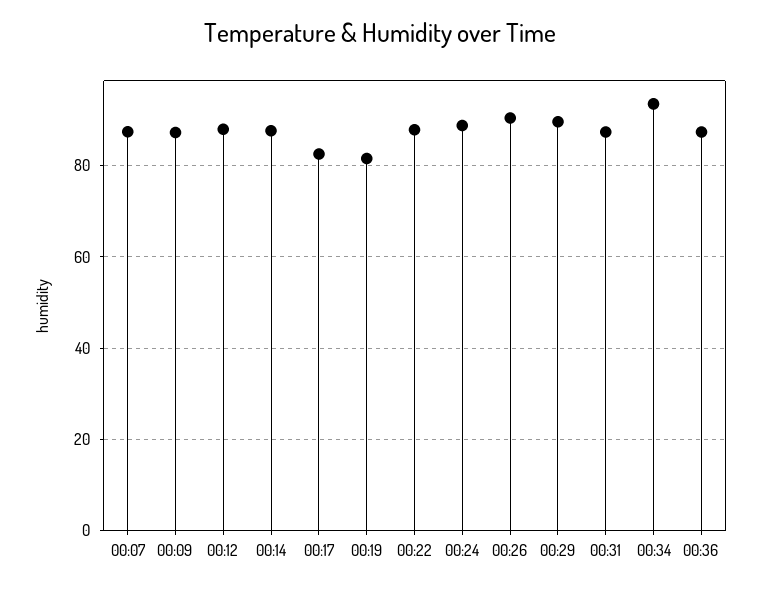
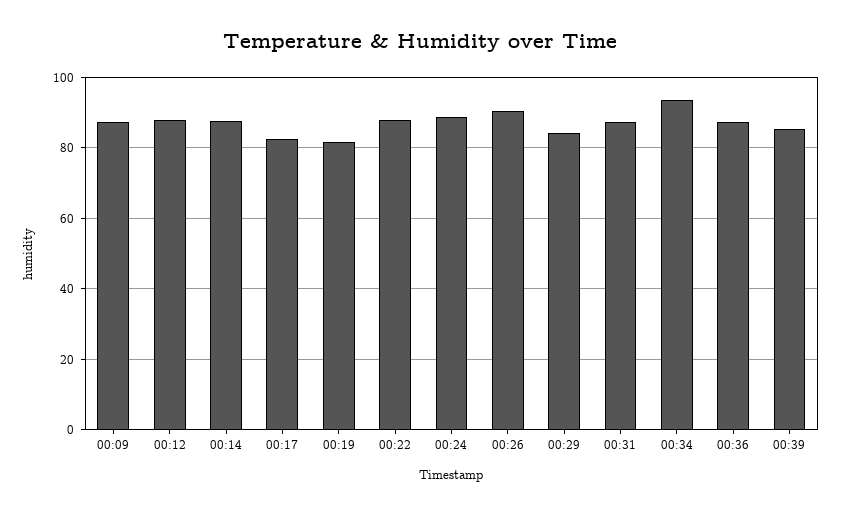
00:07: 88 -> none
00:29: 90 -> 84
00:39: none -> 86

